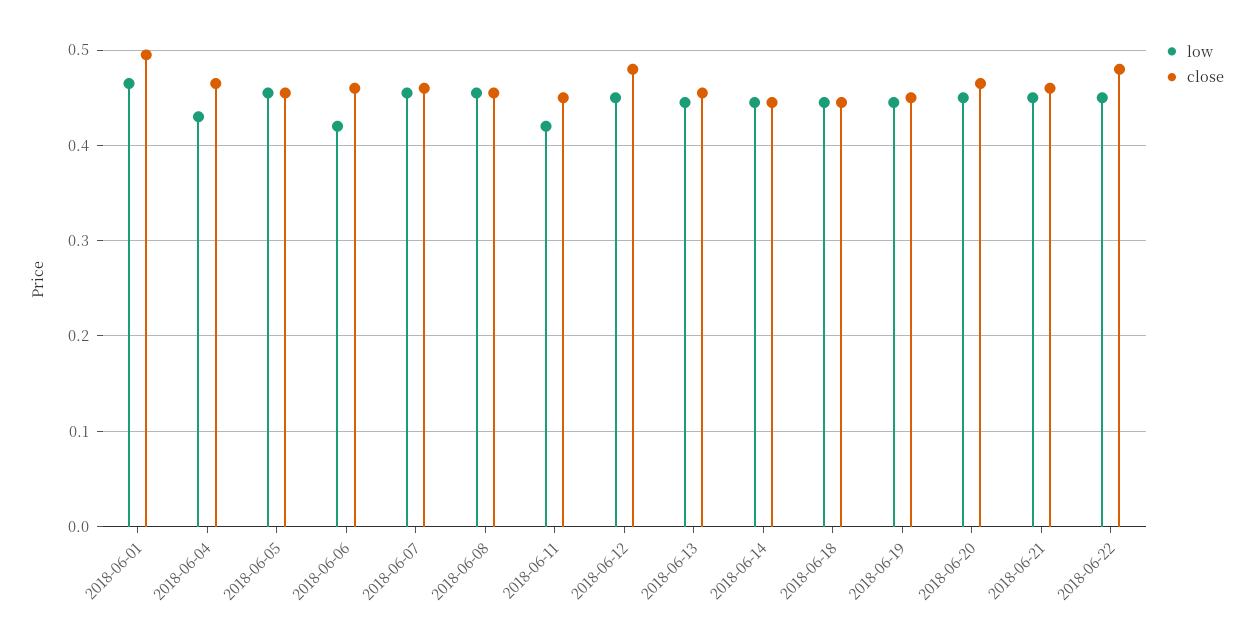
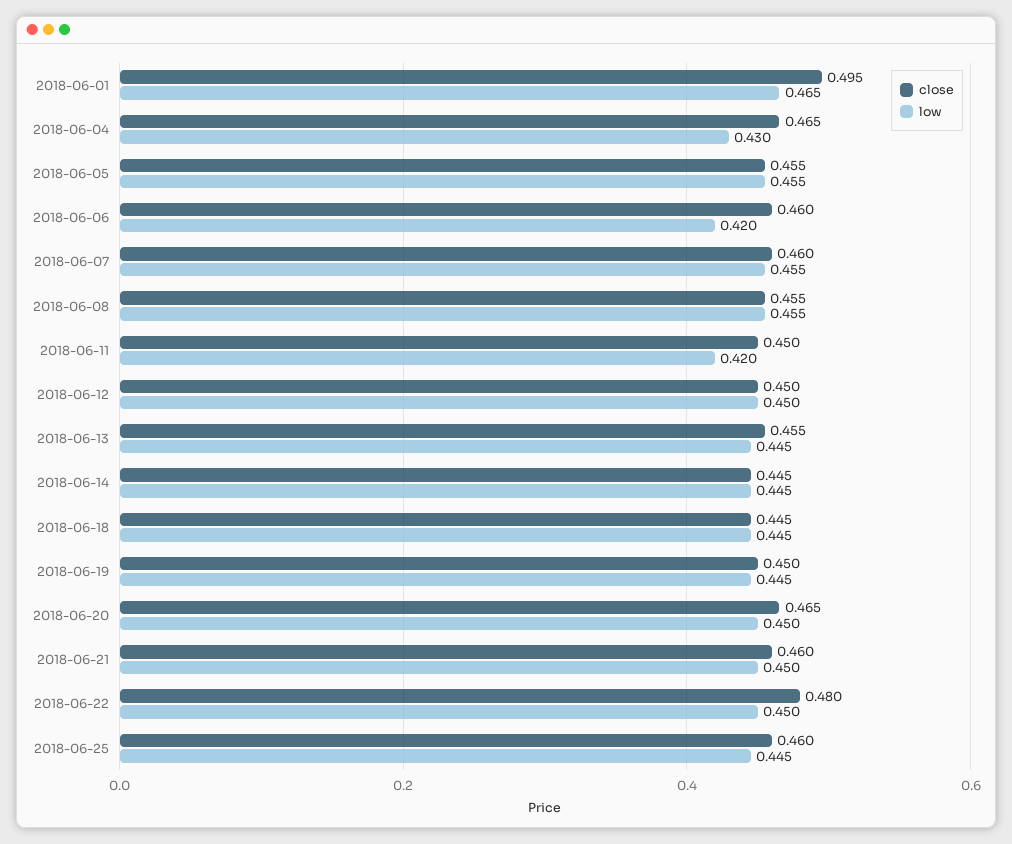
close, 2018-06-12: 0.48 -> 0.45
close, 2018-06-25: none -> 0.46
low, 2018-06-25: none -> 0.445

